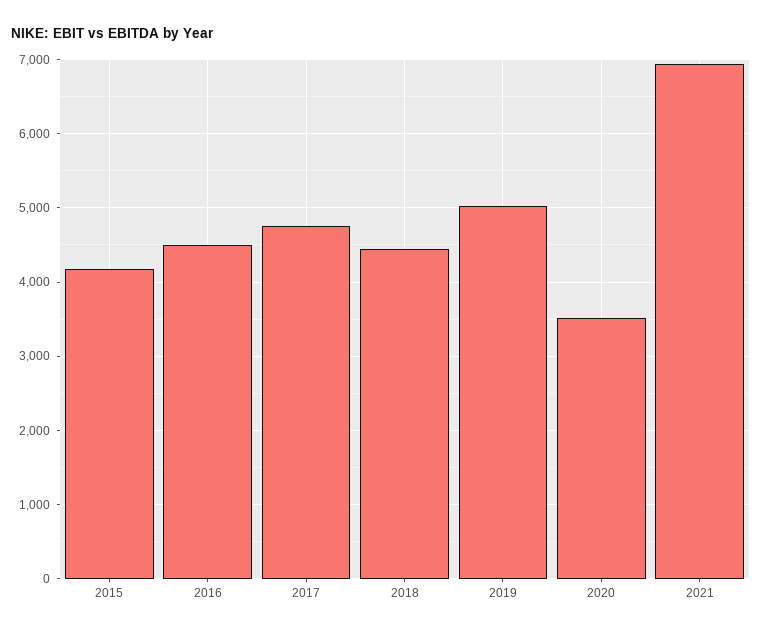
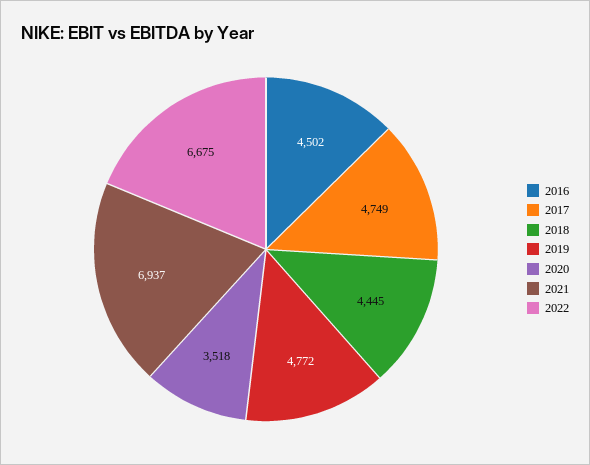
2015: 4200 -> none
2019: 5000 -> 4772
2022: none -> 6675

